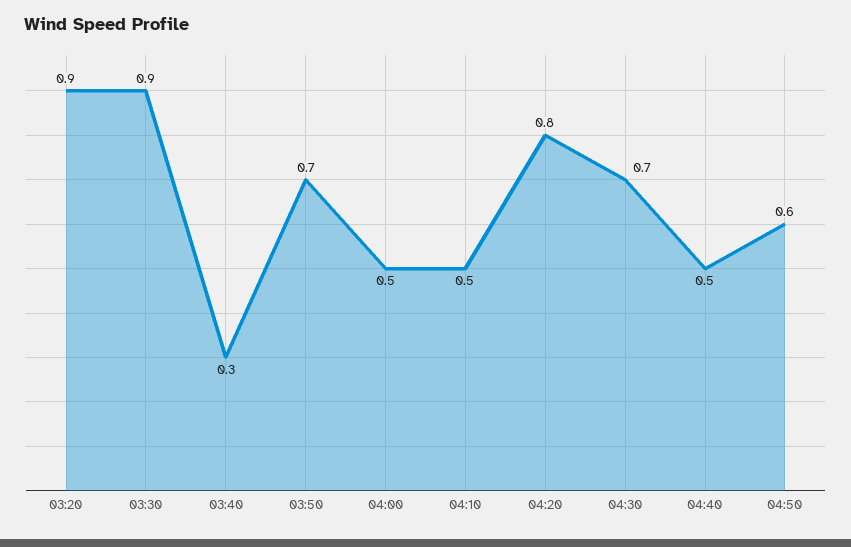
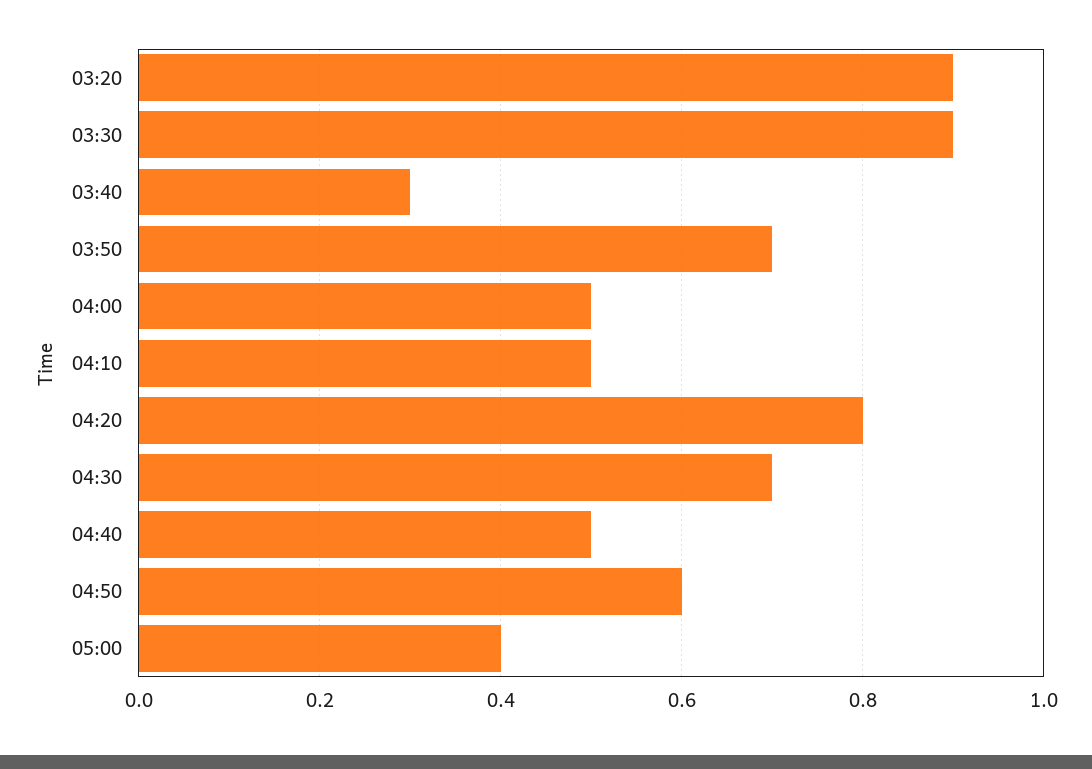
05:00: none -> 0.4

